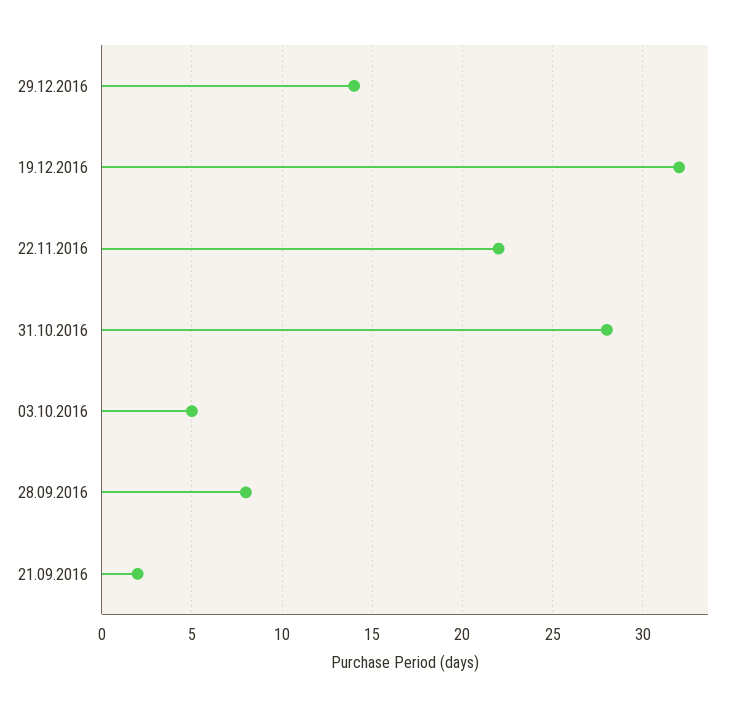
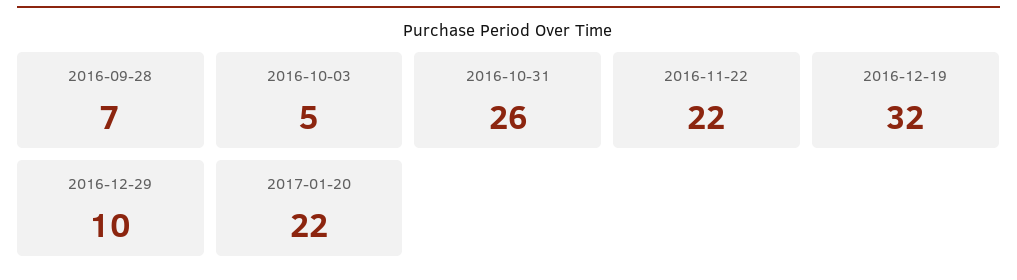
29.12.2016: 14 -> 10
31.10.2016: 28 -> 26
28.09.2016: 8 -> 7
21.09.2016: 2 -> none
2017-01-20: none -> 22

